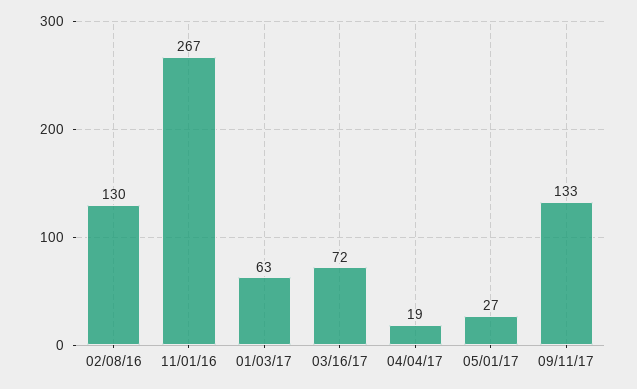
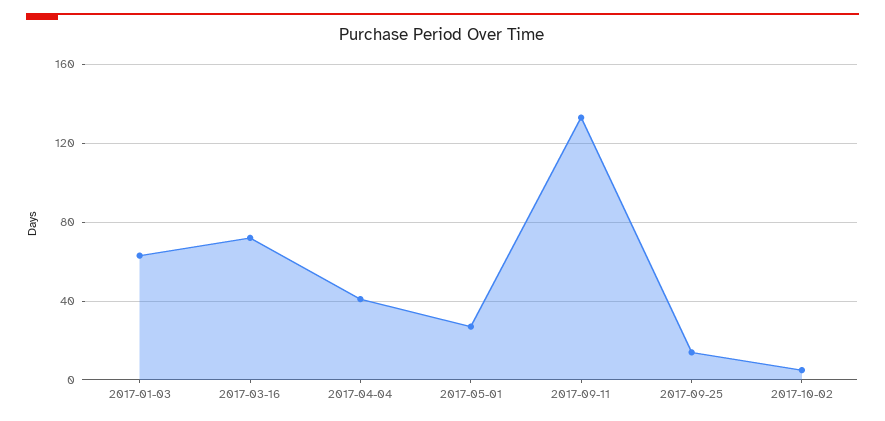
02/08/16: 130 -> none
11/01/16: 267 -> none
04/04/17: 19 -> 40
2017-09-25: none -> 15
2017-10-02: none -> 5

